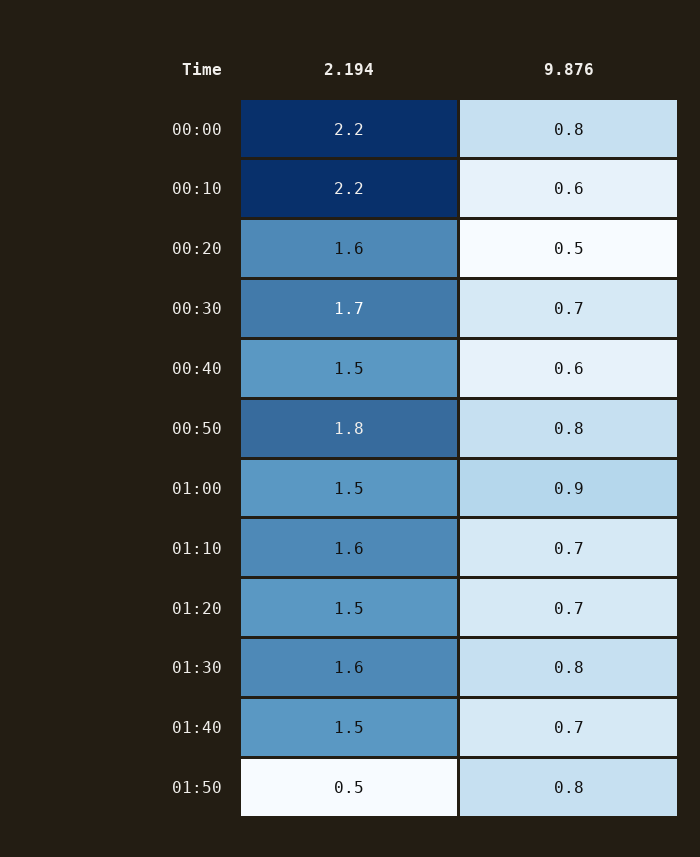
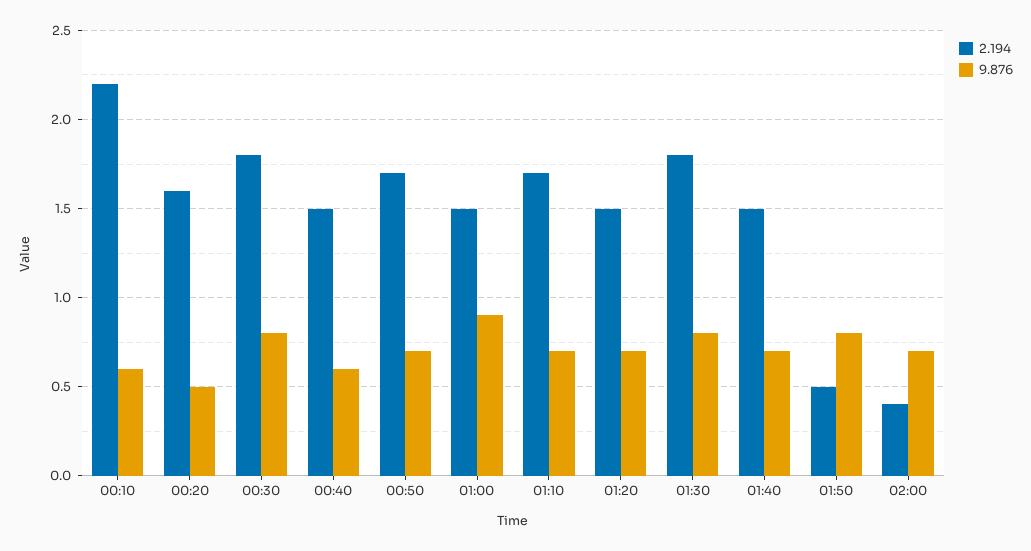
2.194, 00:00: 2.2 -> none
9.876, 00:00: 0.8 -> none
2.194, 00:30: 1.7 -> 1.8
9.876, 00:30: 0.7 -> 0.8
2.194, 00:50: 1.8 -> 1.7
9.876, 00:50: 0.8 -> 0.7
2.194, 01:10: 1.6 -> 1.7
2.194, 01:30: 1.6 -> 1.8
2.194, 02:00: none -> 0.4
9.876, 02:00: none -> 0.7

